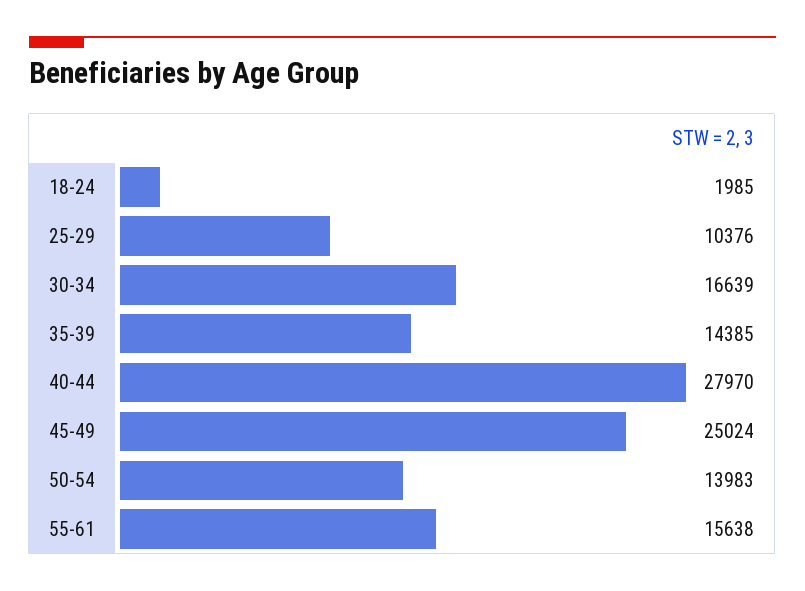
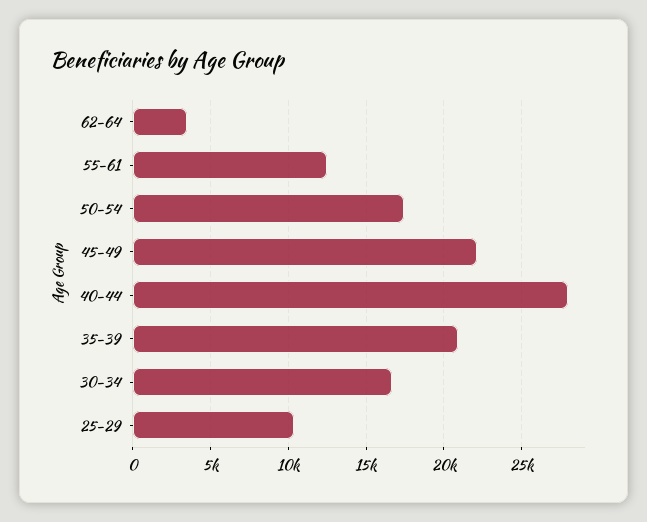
18-24: 1985 -> none
35-39: 14385 -> 21000
45-49: 25024 -> 22000
50-54: 13983 -> 17500
55-61: 15638 -> 12500
62-64: none -> 3500

